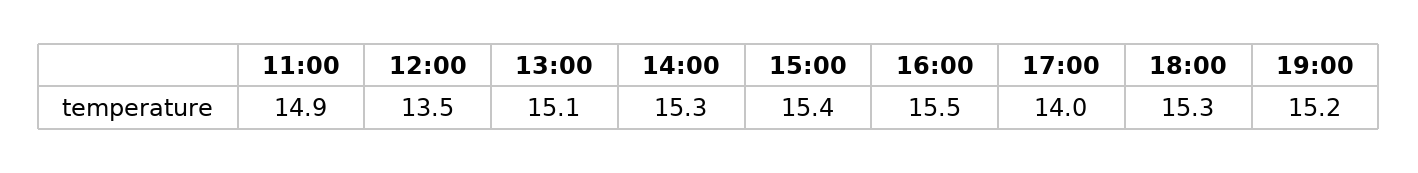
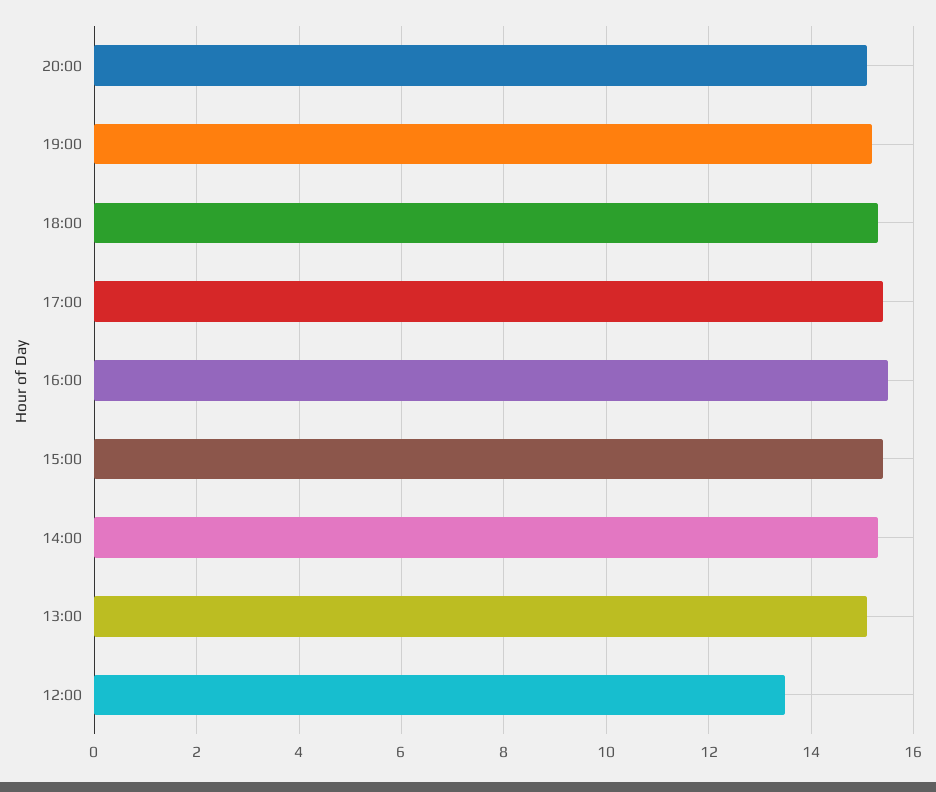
11:00: 14.9 -> none
17:00: 14 -> 15.5
20:00: none -> 15

